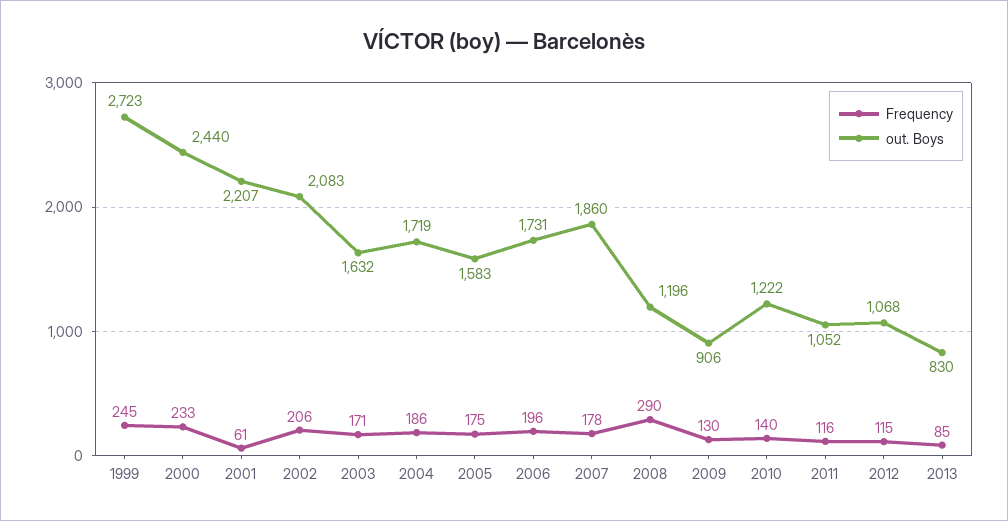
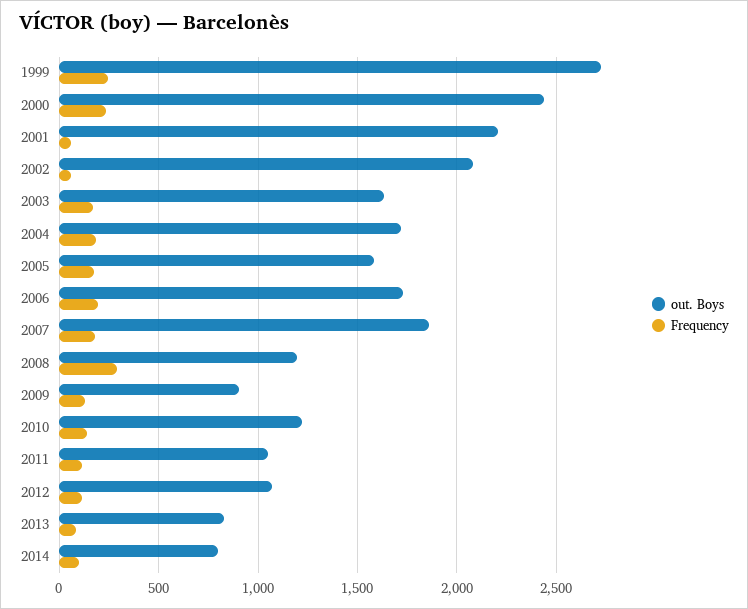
Frequency, 2002: 206 -> 50
out. Boys, 2014: none -> 800
Frequency, 2014: none -> 100

